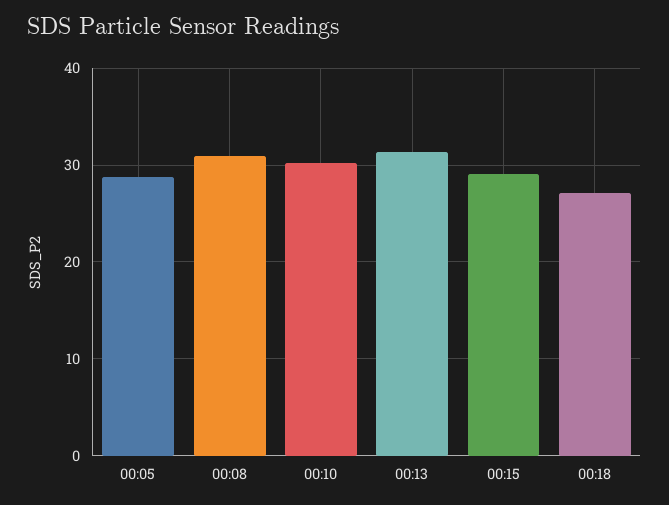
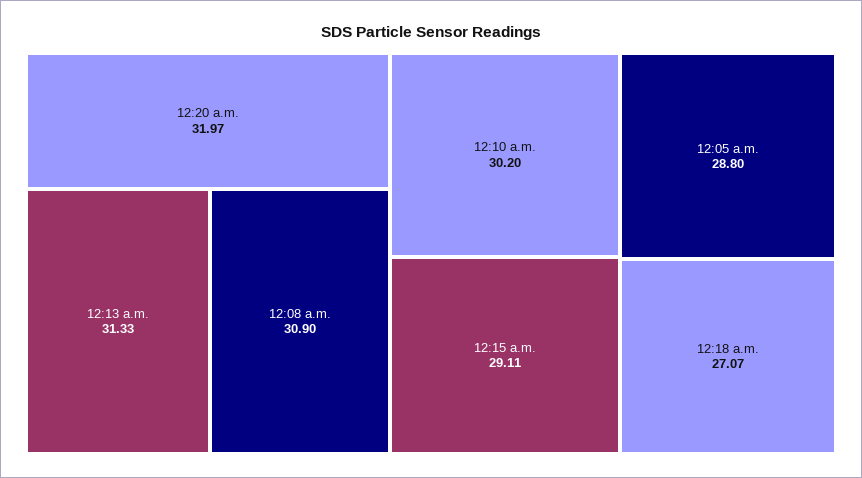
12:20 a.m.: none -> 31.97

